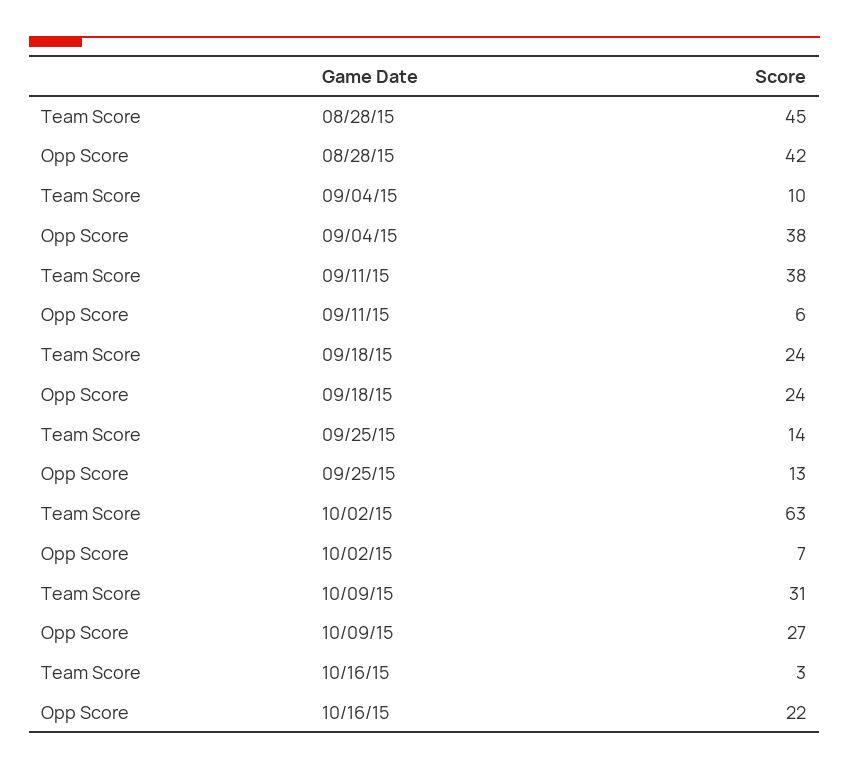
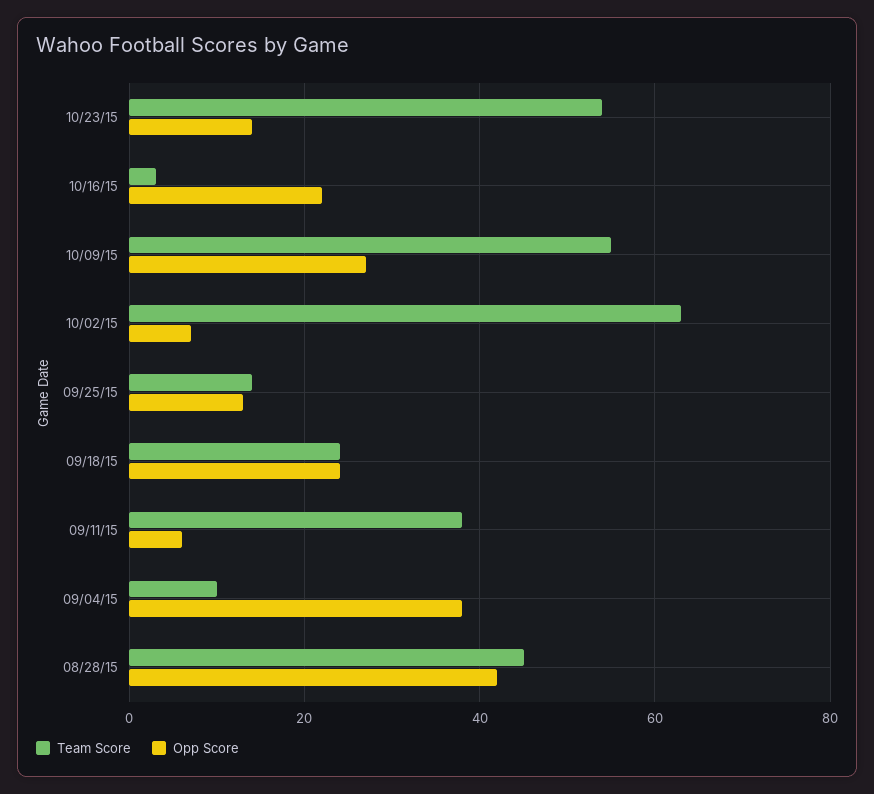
Team Score, 10/09/15: 31 -> 55
Team Score, 10/23/15: none -> 55
Opp Score, 10/23/15: none -> 15

